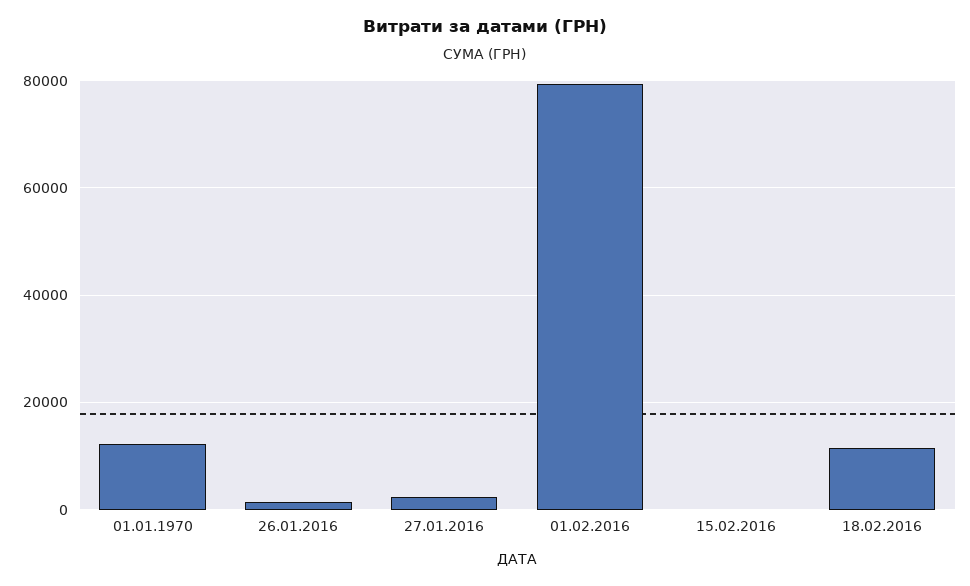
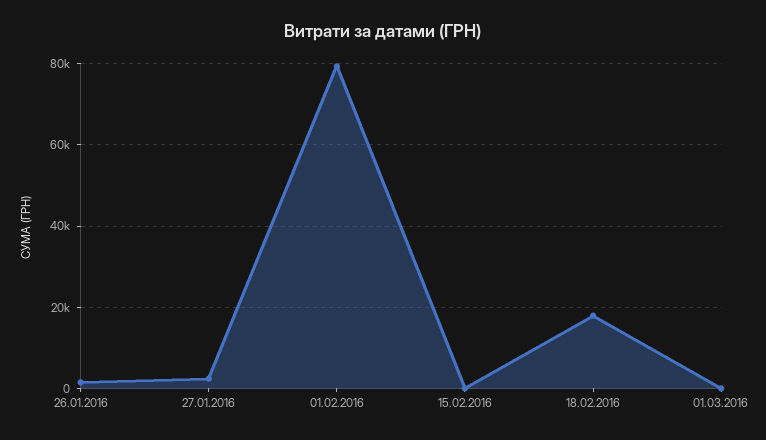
01.01.1970: 12000 -> none
18.02.2016: 12000 -> 18000
01.03.2016: none -> 0

